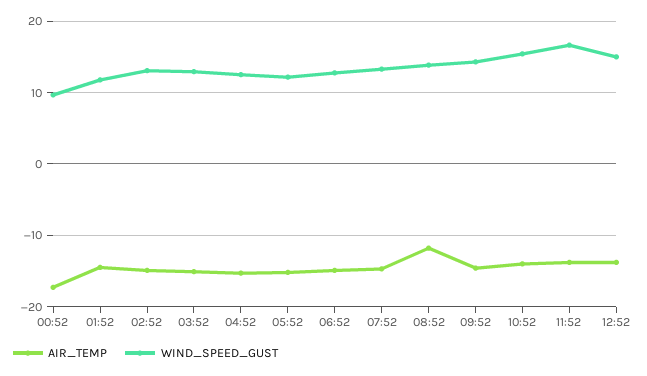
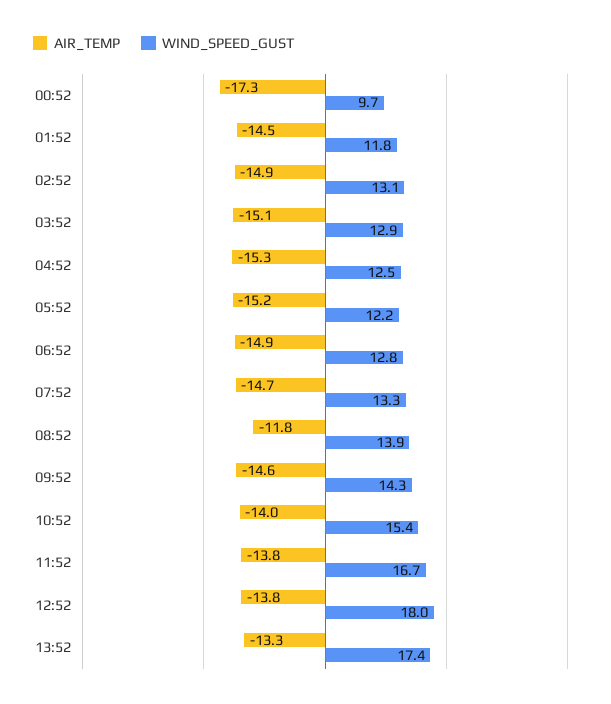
WIND_SPEED_GUST, 12:52: 15 -> 18
AIR_TEMP, 13:52: none -> -13.3
WIND_SPEED_GUST, 13:52: none -> 17.4

